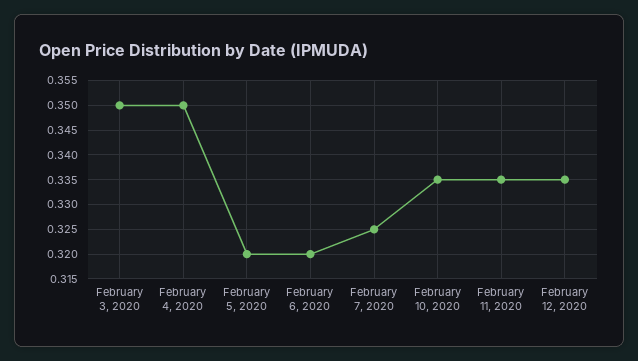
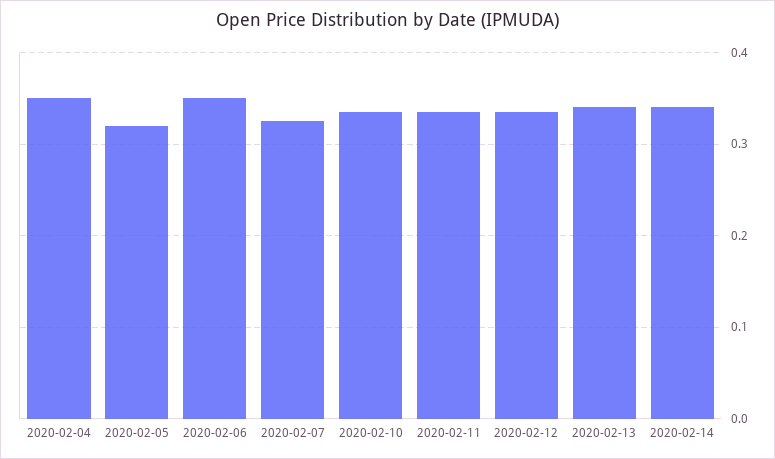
February 3, 2020: 0.35 -> none
February 6, 2020: 0.32 -> 0.35
2020-02-13: none -> 0.34
2020-02-14: none -> 0.34

